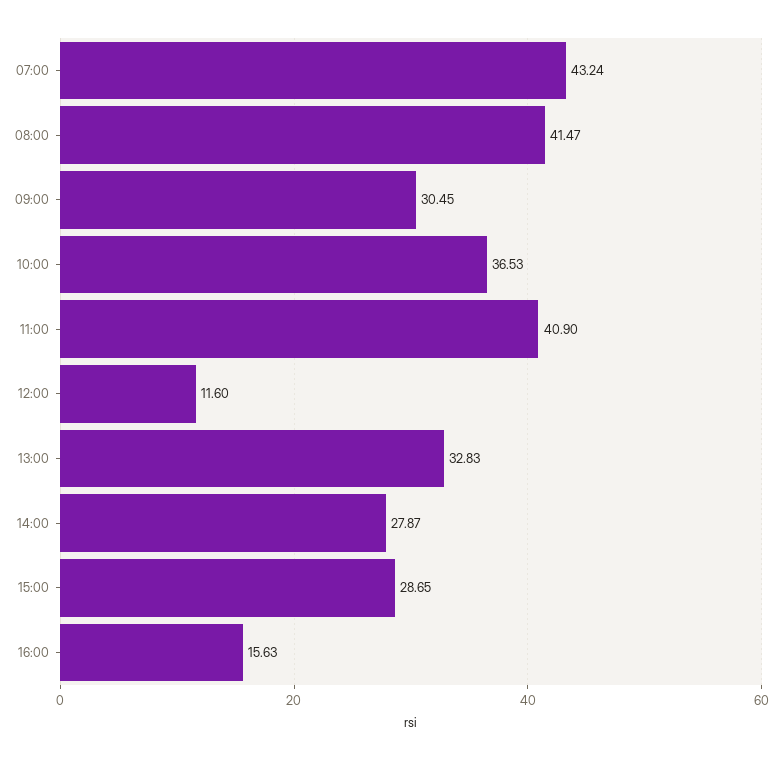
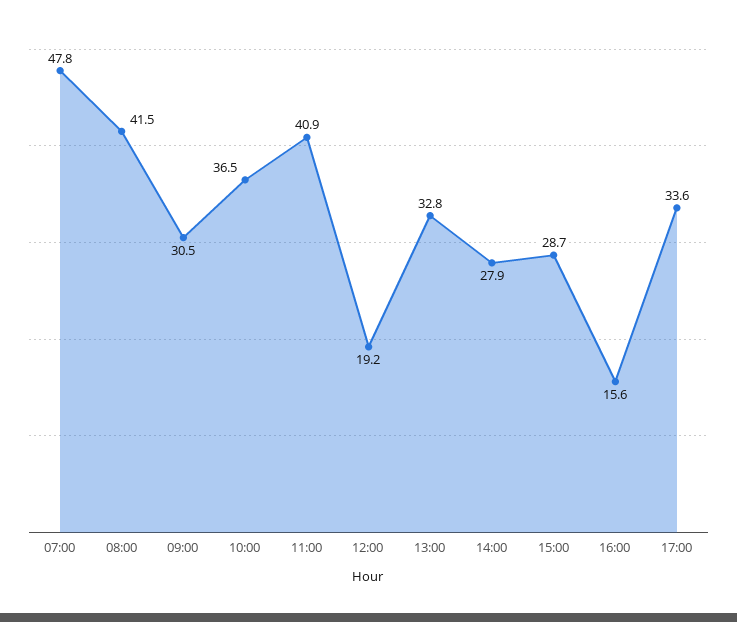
07:00: 43.24 -> 47.8
12:00: 11.6 -> 19.2
17:00: none -> 33.6

